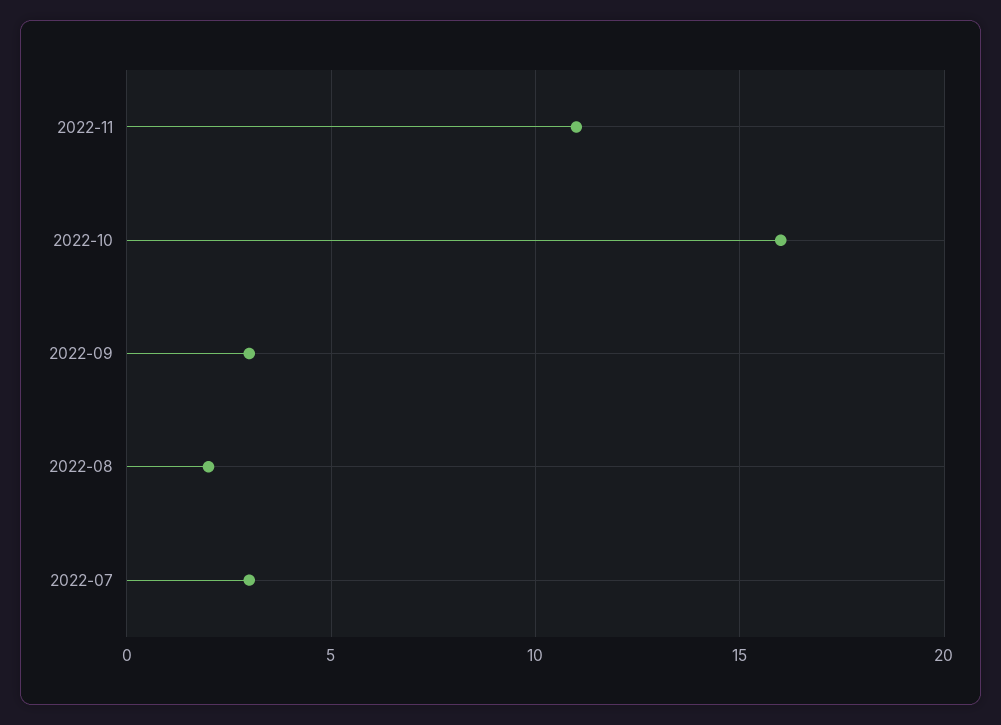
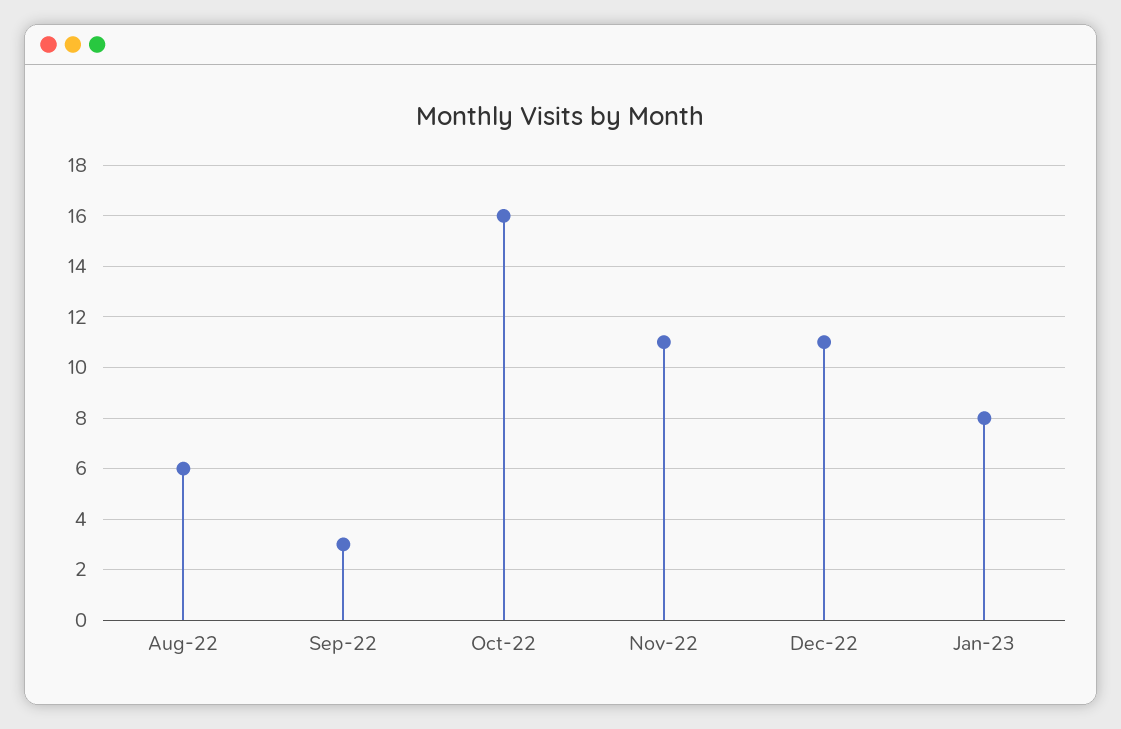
2022-08: 2 -> 6
2022-07: 3 -> none
Dec-22: none -> 11
Jan-23: none -> 8

